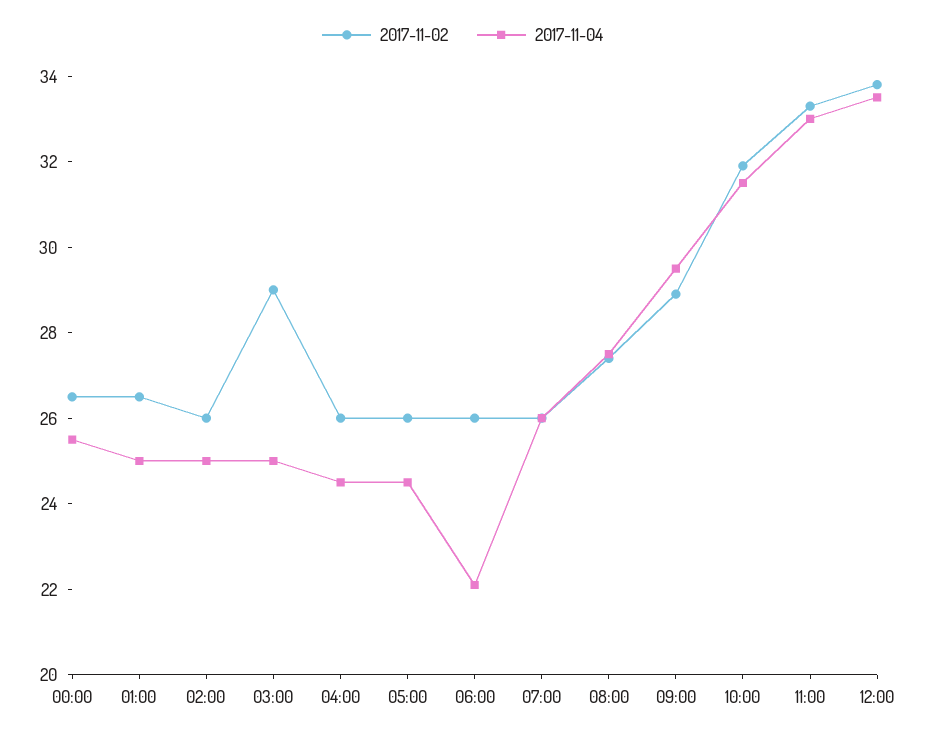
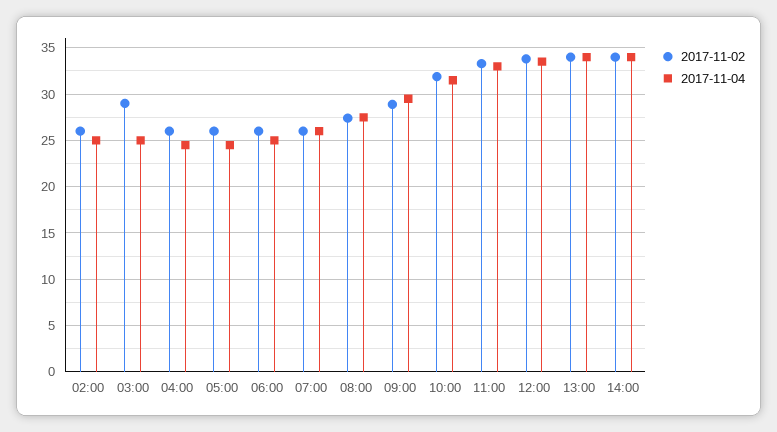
2017-11-02, 00:00: 26.5 -> none
2017-11-04, 00:00: 25.5 -> none
2017-11-02, 01:00: 26.5 -> none
2017-11-04, 01:00: 25 -> none
2017-11-04, 06:00: 22 -> 25
2017-11-02, 13:00: none -> 34
2017-11-04, 13:00: none -> 34
2017-11-02, 14:00: none -> 34
2017-11-04, 14:00: none -> 34

